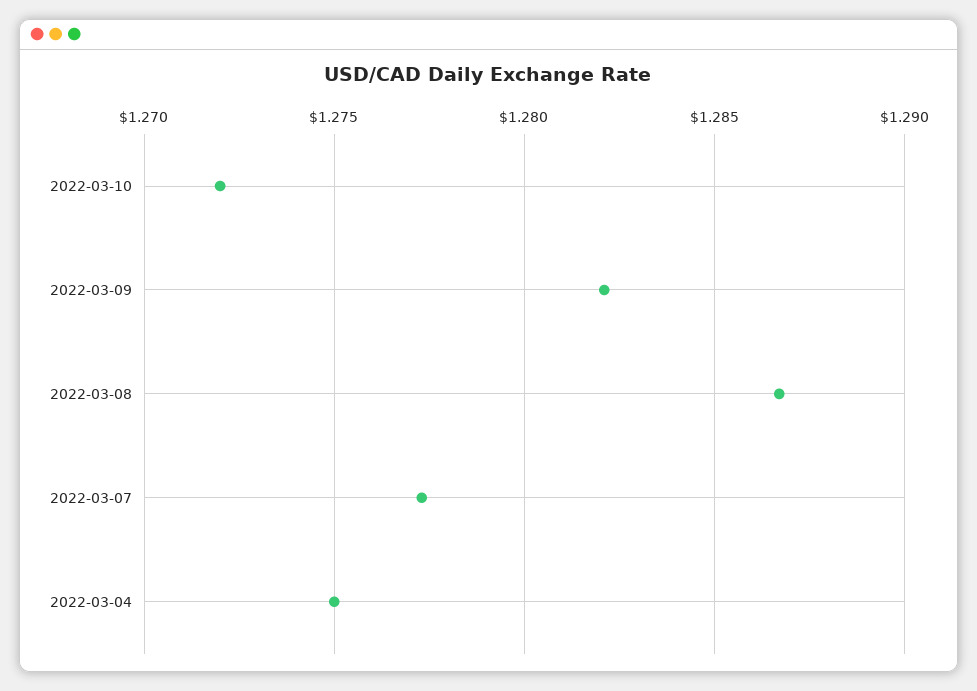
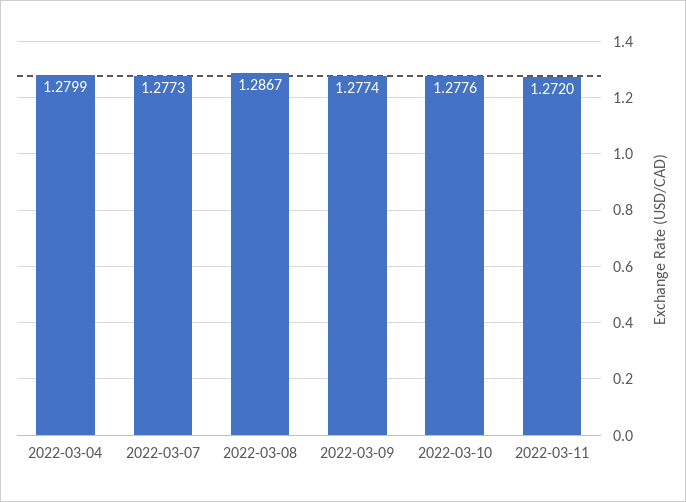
2022-03-10: 1.272 -> 1.2776
2022-03-09: 1.282 -> 1.2774
2022-03-04: 1.275 -> 1.2799
2022-03-11: none -> 1.272

